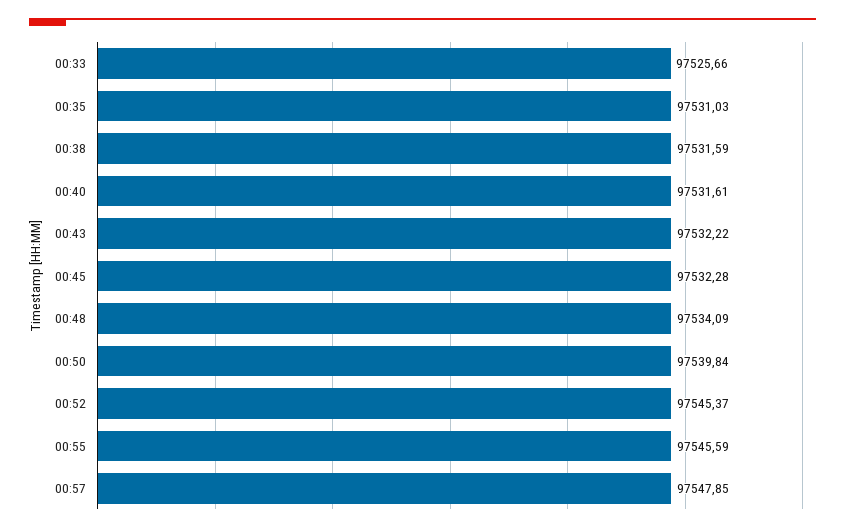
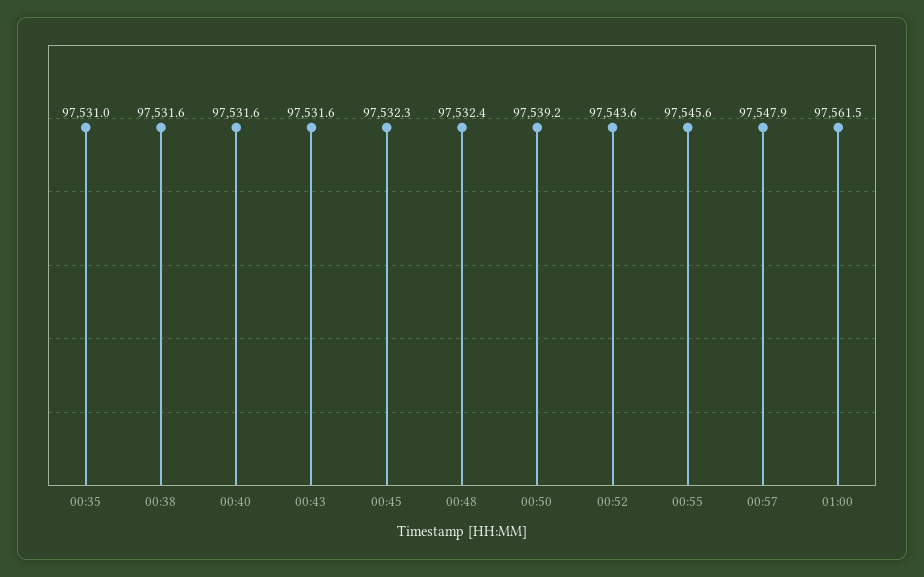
00:33: 97525.66 -> none
00:43: 97532.22 -> 97531.6
00:48: 97534.09 -> 97532.4
00:50: 97539.84 -> 97539.2
00:52: 97545.37 -> 97543.6
01:00: none -> 97561.5

